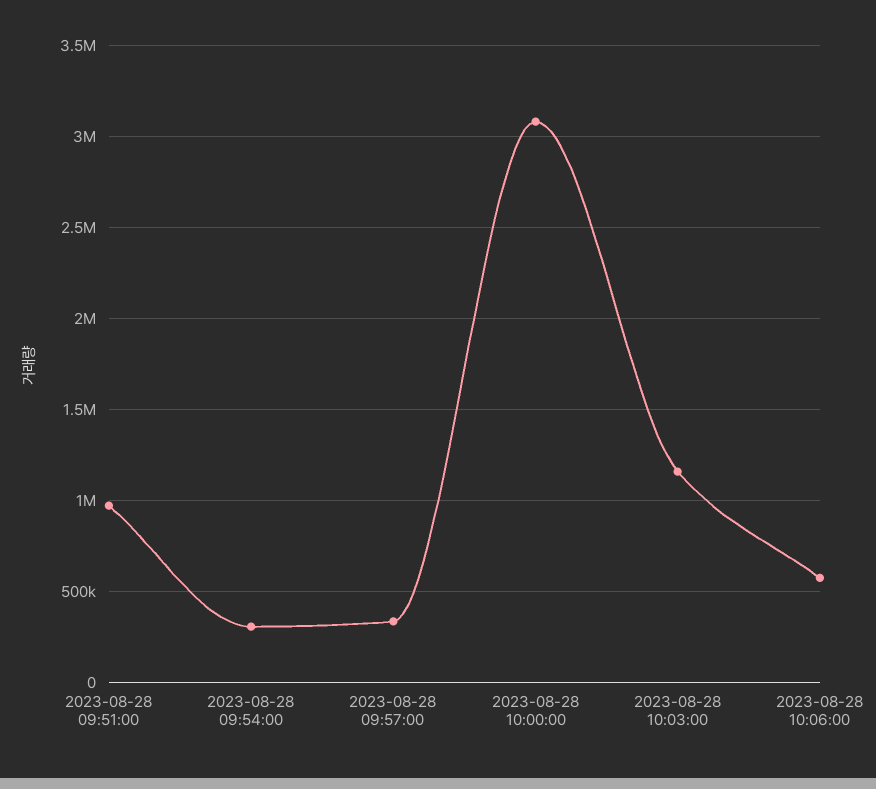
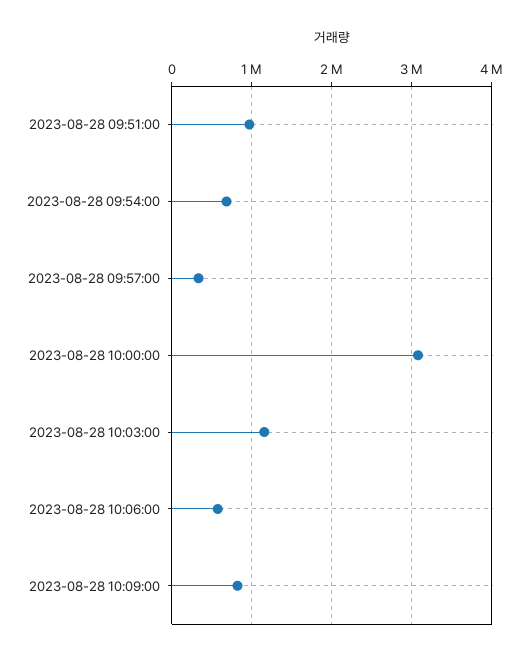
2023-08-28 09:54:00: 300000 -> 700000
2023-08-28 10:09:00: none -> 800000

